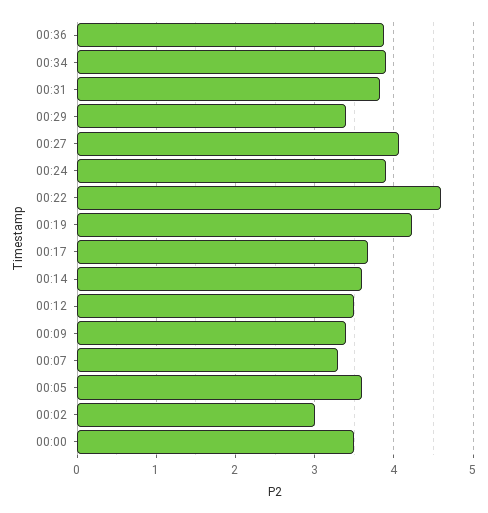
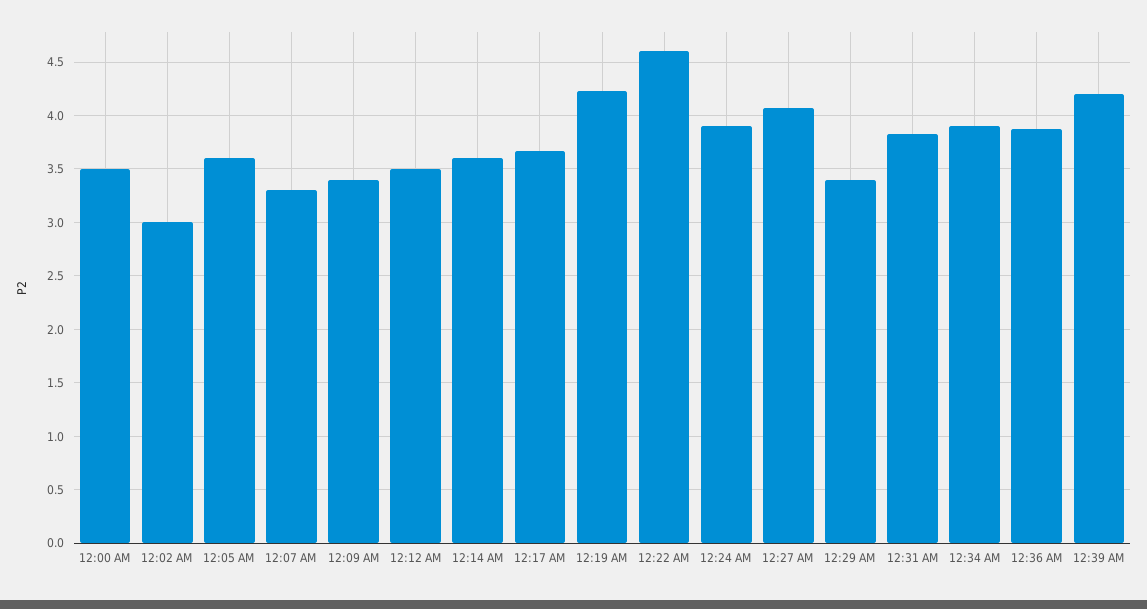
12:39 AM: none -> 4.2

